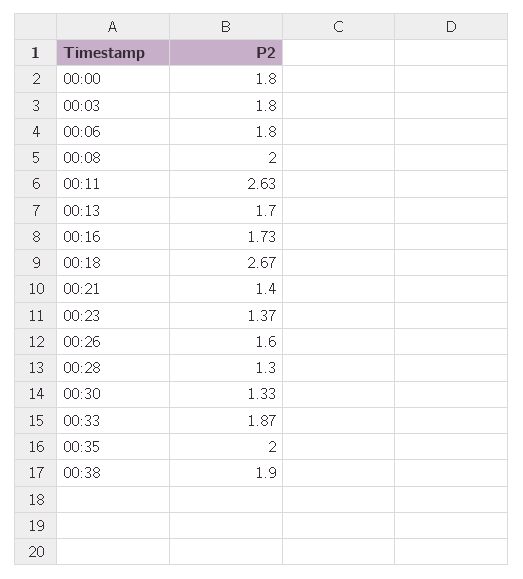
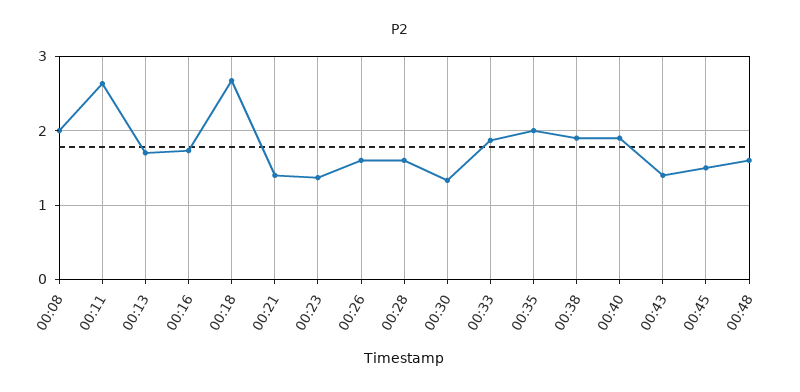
00:00: 1.8 -> none
00:03: 1.8 -> none
00:06: 1.8 -> none
00:28: 1.3 -> 1.6
00:40: none -> 1.9
00:43: none -> 1.4
00:45: none -> 1.5
00:48: none -> 1.6

